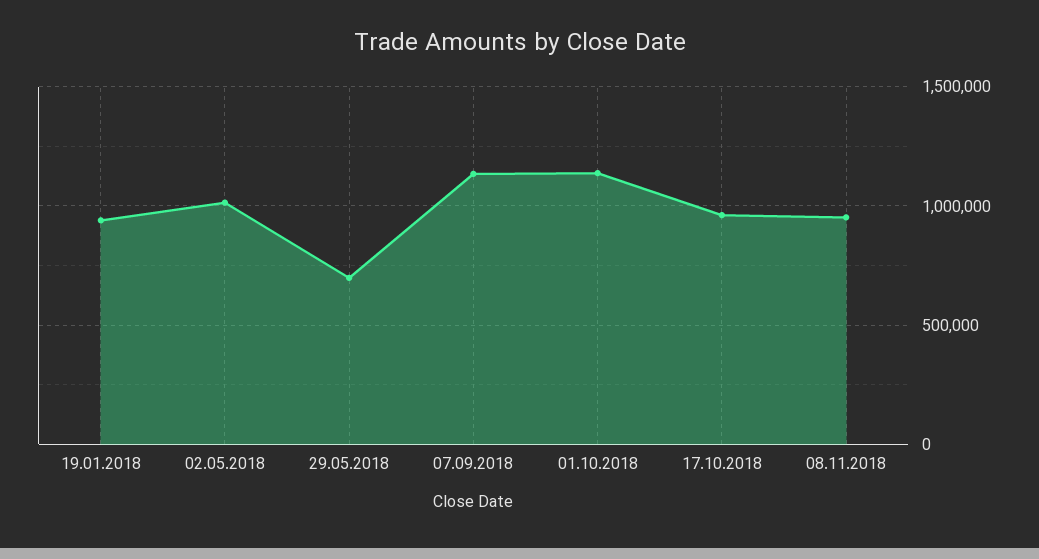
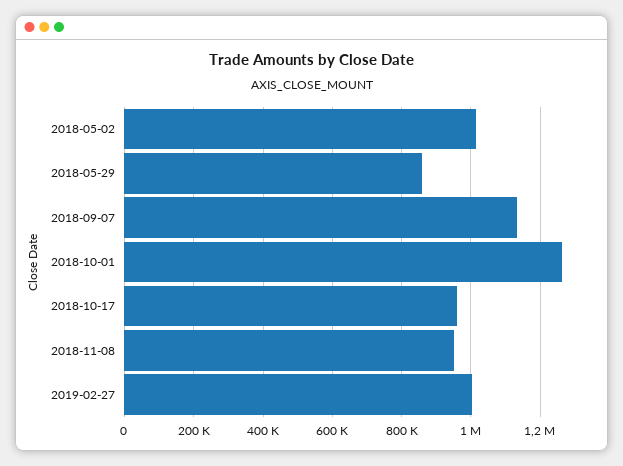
19.01.2018: 950000 -> none
29.05.2018: 700000 -> 860000
01.10.2018: 1150000 -> 1260000
2019-02-27: none -> 1000000

